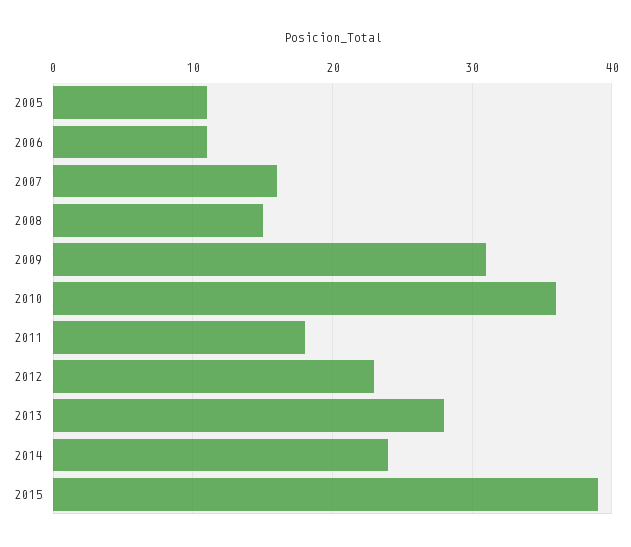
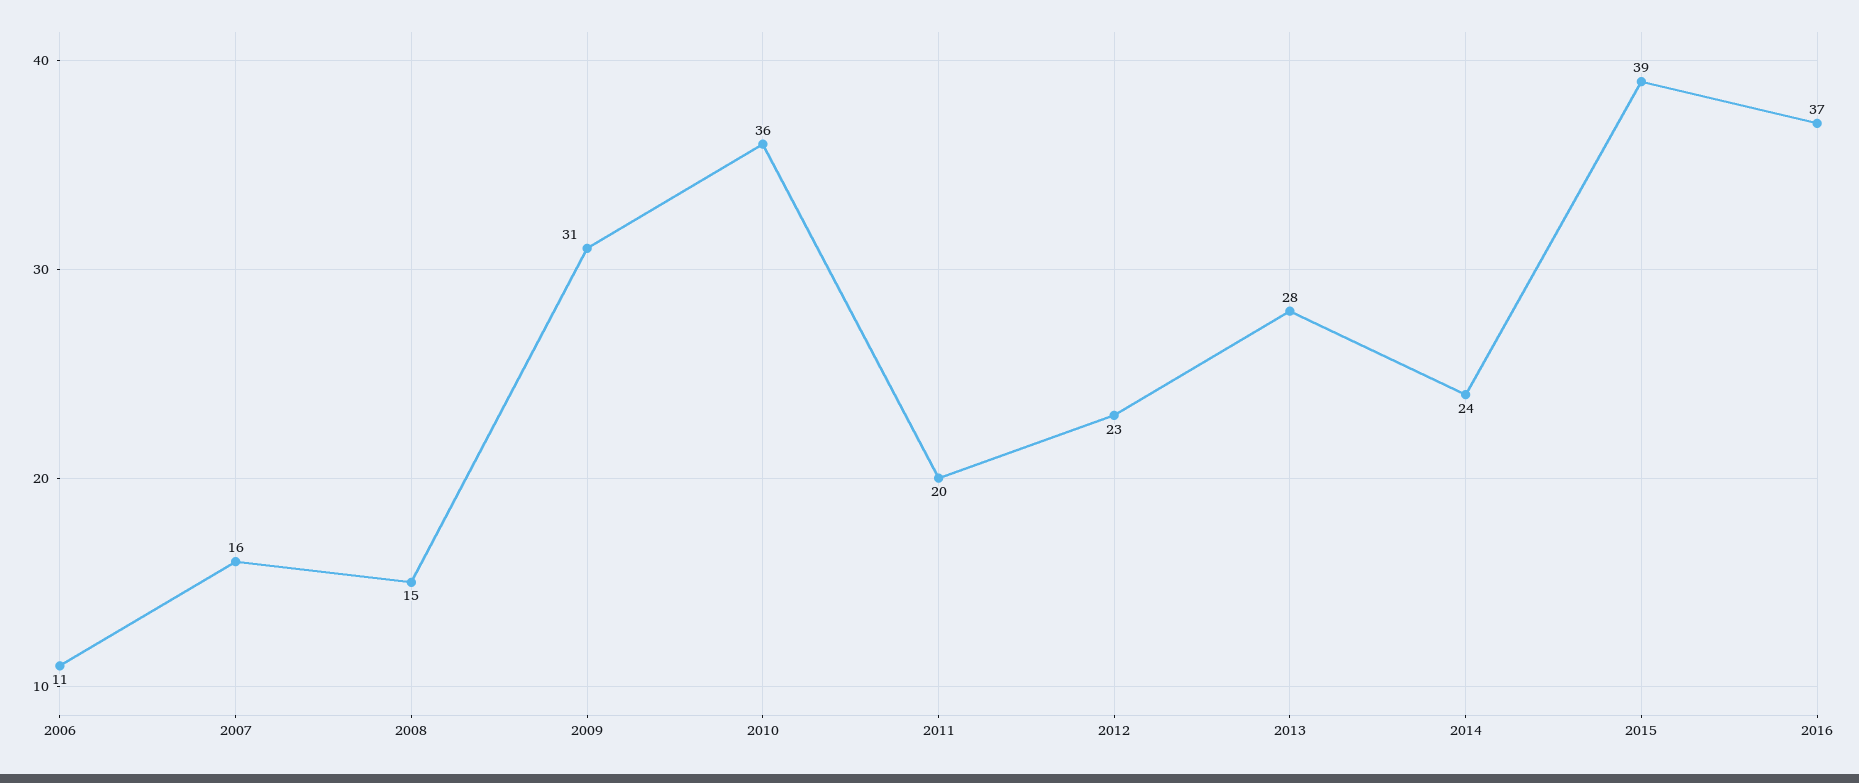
2005: 11 -> none
2011: 18 -> 20
2016: none -> 37

